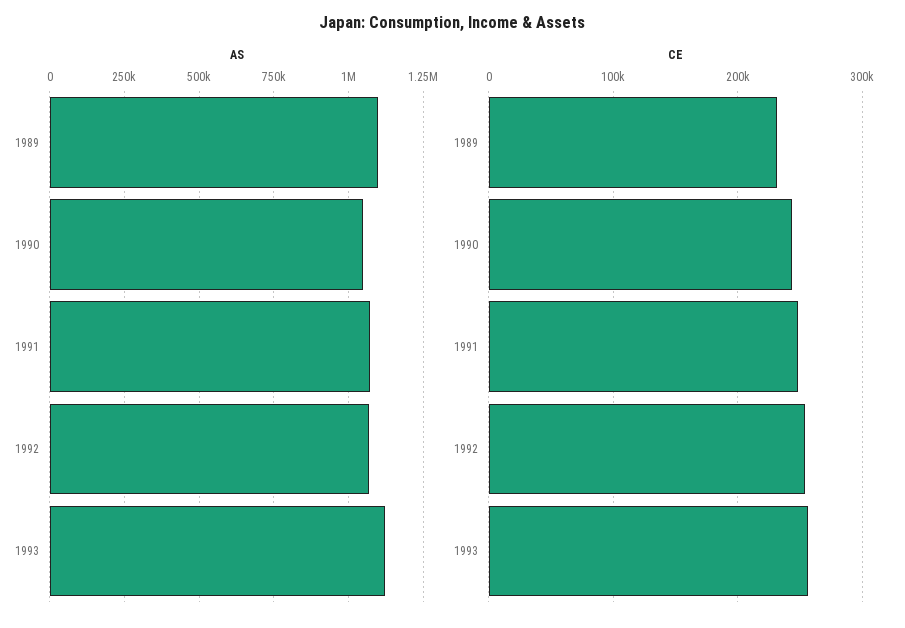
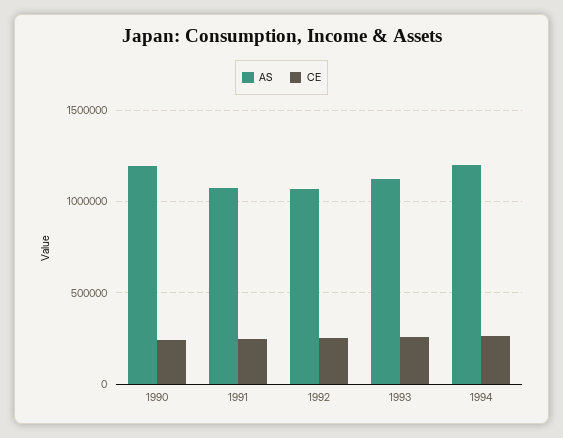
AS, 1989: 1100000 -> none
AS, 1990: 1050000 -> 1200000
CE, 1989: 230000 -> none
AS, 1994: none -> 1200000
CE, 1994: none -> 250000

